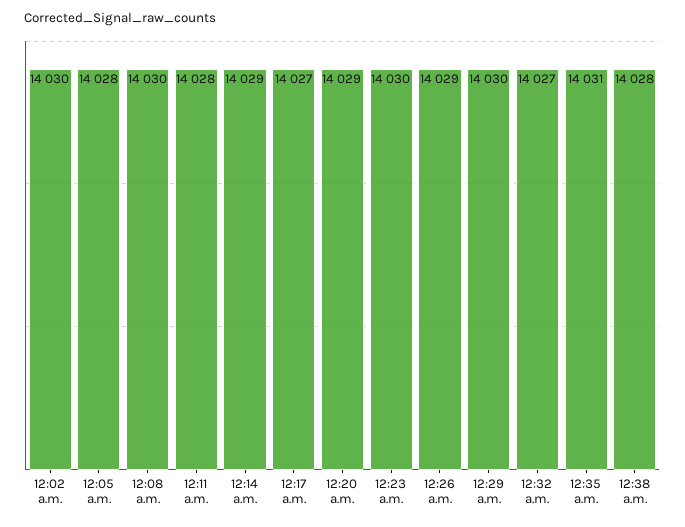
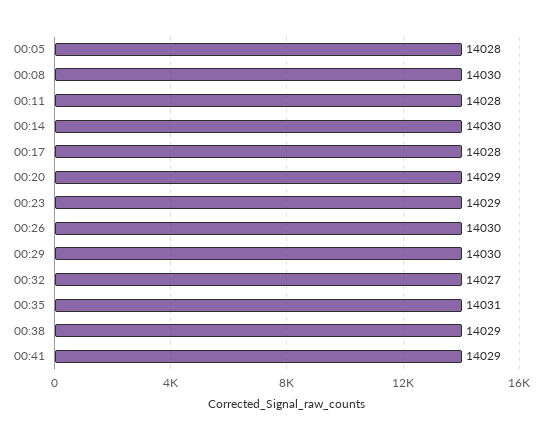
12:02 a.m.: 14030 -> none
12:14 a.m.: 14029 -> 14030
12:17 a.m.: 14027 -> 14028
12:23 a.m.: 14030 -> 14029
12:26 a.m.: 14029 -> 14030
12:38 a.m.: 14028 -> 14029
00:41: none -> 14029

